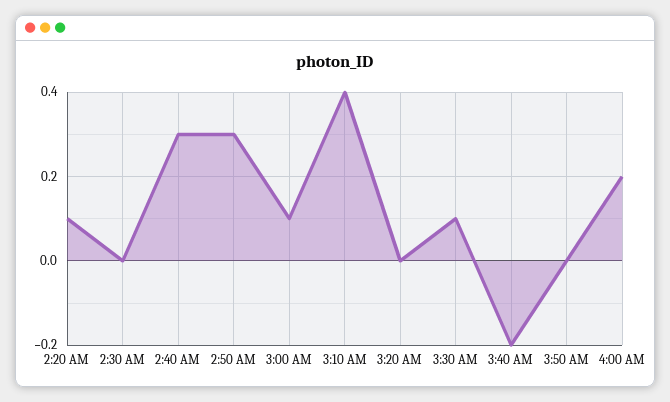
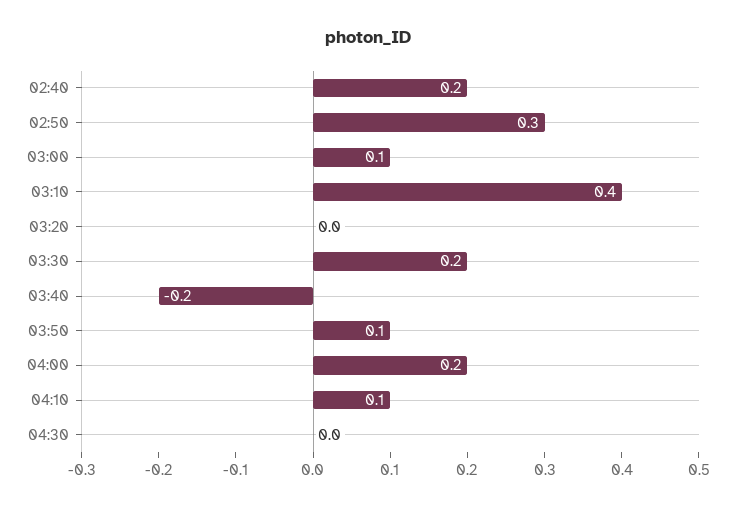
2:20 AM: 0.1 -> none
2:30 AM: 0 -> none
2:40 AM: 0.3 -> 0.2
3:30 AM: 0.1 -> 0.2
3:50 AM: 0 -> 0.1
04:10: none -> 0.1
04:30: none -> 0

